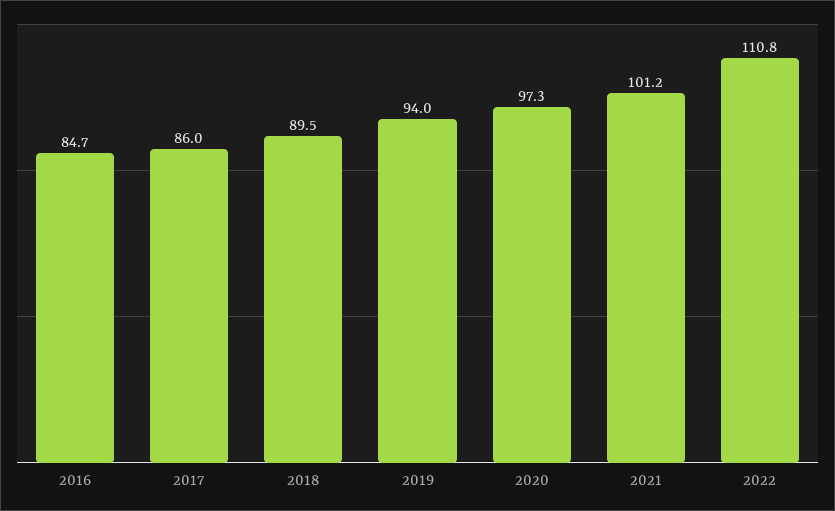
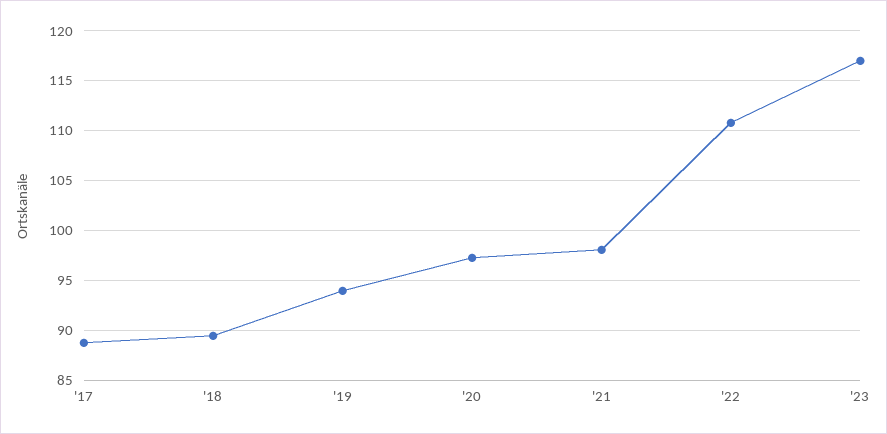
2016: 84.7 -> none
2017: 86 -> 89
2021: 101.2 -> 98
'23: none -> 117

